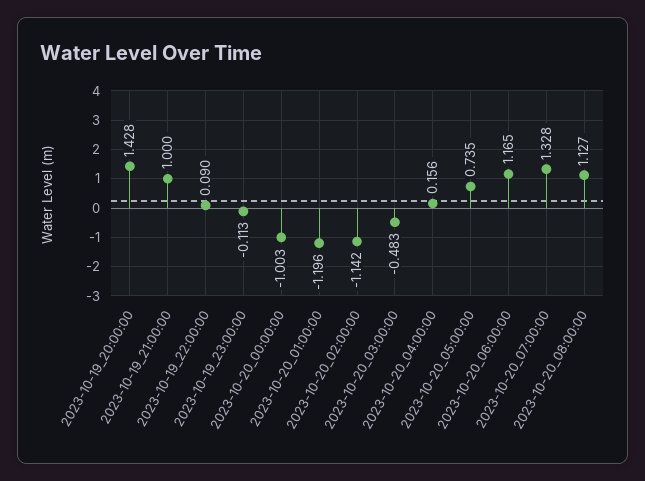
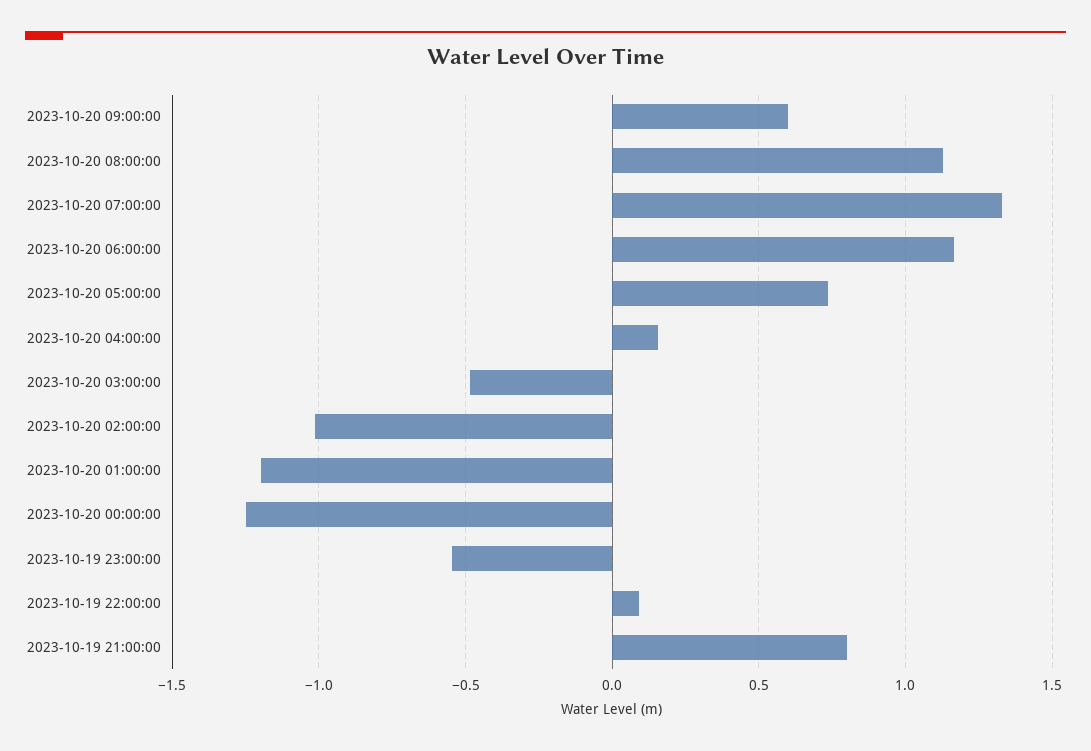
2023-10-19_20:00:00: 1.428 -> none
2023-10-19_21:00:00: 1 -> 0.8
2023-10-19_23:00:00: -0.113 -> -0.55
2023-10-20_00:00:00: -1.003 -> -1.25
2023-10-20_02:00:00: -1.142 -> -1
2023-10-20 09:00:00: none -> 0.6

